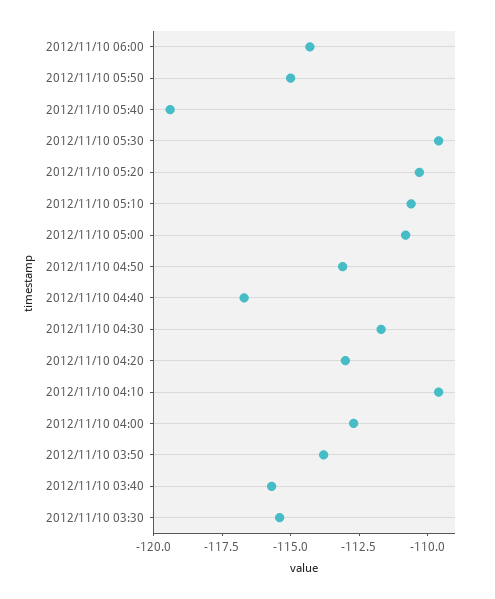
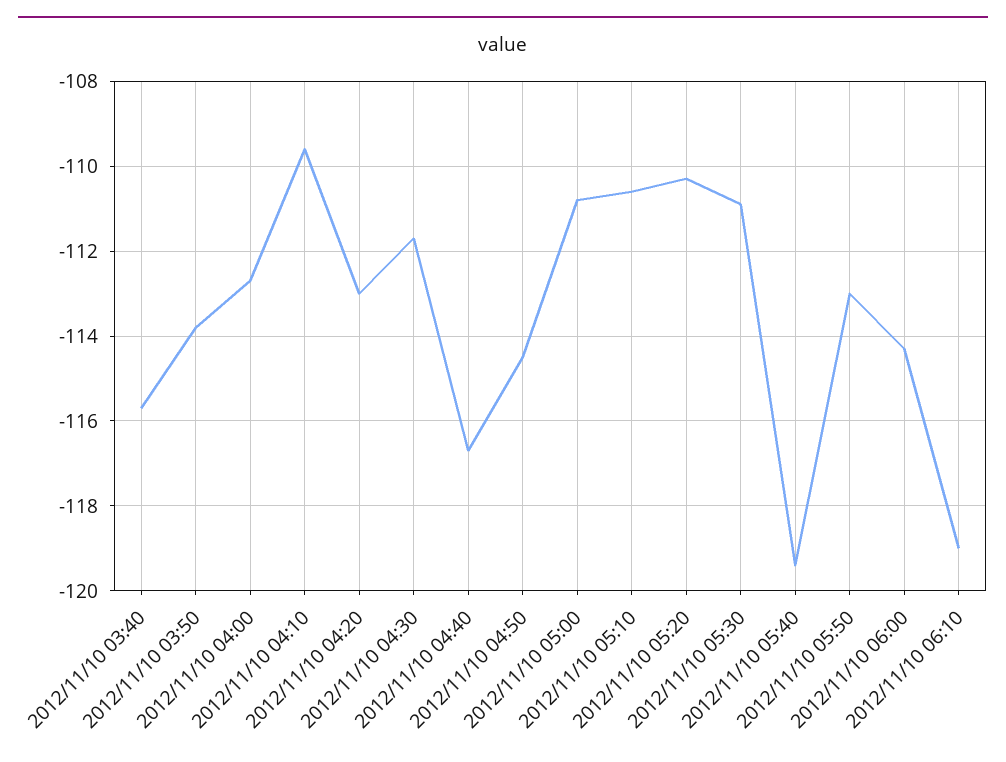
2012/11/10 05:50: -115 -> -113
2012/11/10 05:30: -109.5 -> -111
2012/11/10 04:50: -113 -> -114.5
2012/11/10 03:30: -115.5 -> none
2012/11/10 06:10: none -> -119

